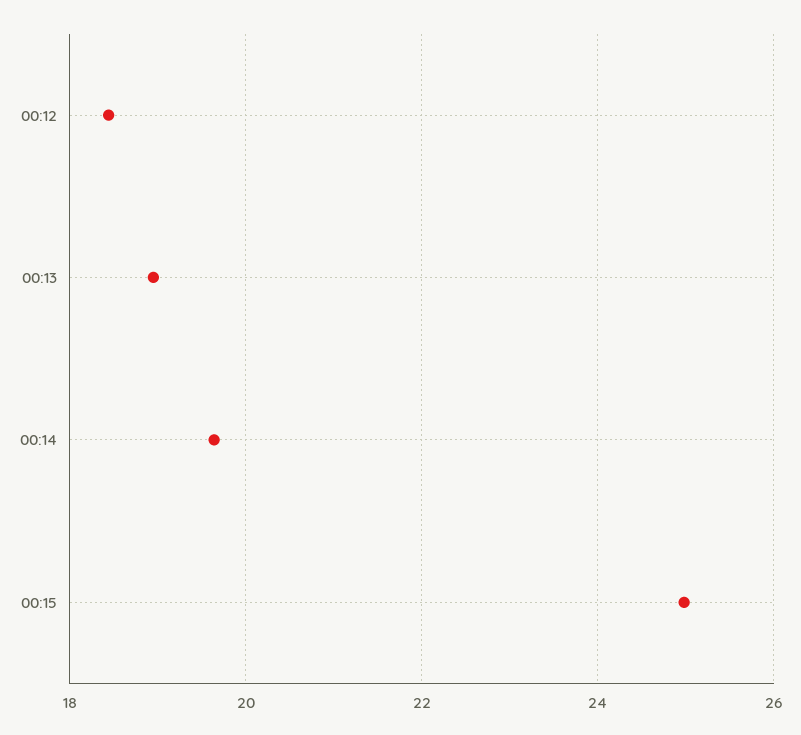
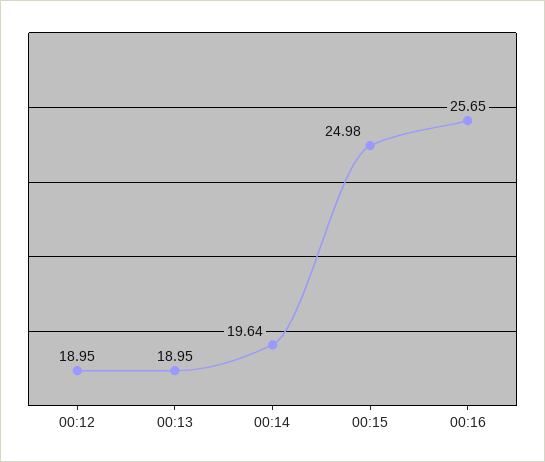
00:12: 18.4 -> 18.95
00:16: none -> 25.65

